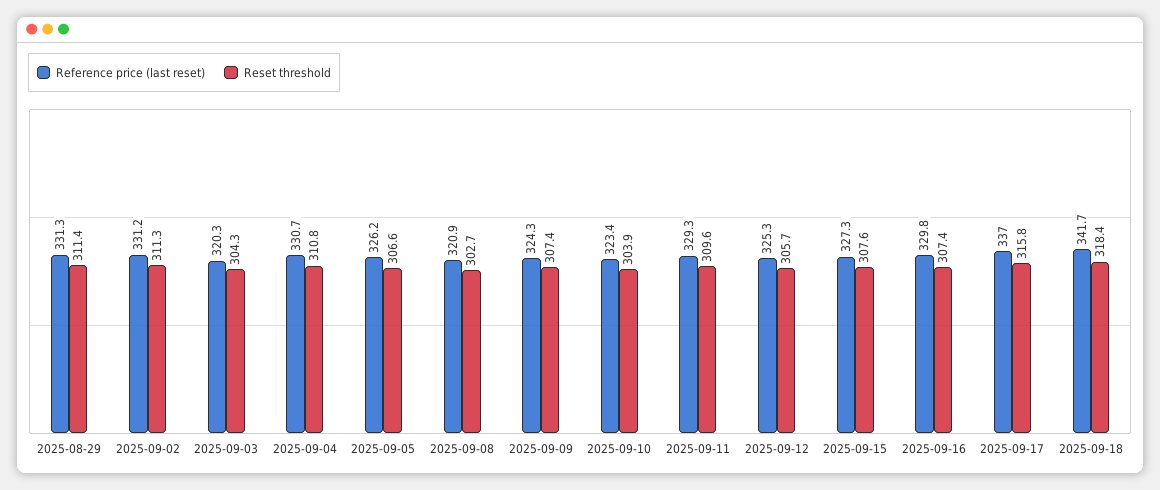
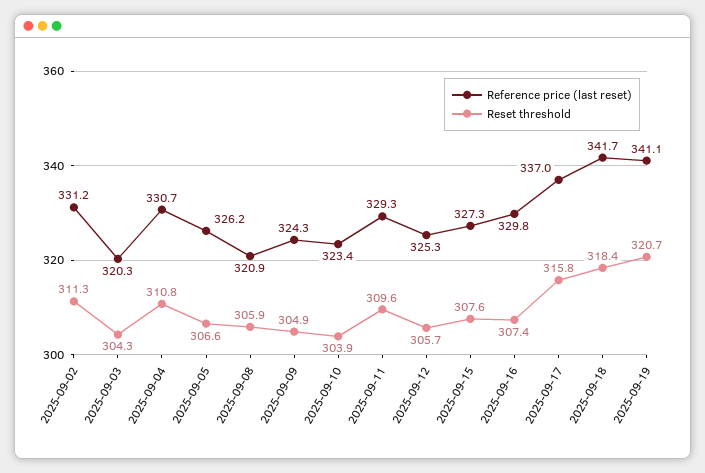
Reference price (last reset), 2025-08-29: 331.3 -> none
Reset threshold, 2025-08-29: 311.4 -> none
Reset threshold, 2025-09-08: 302.7 -> 305.9
Reset threshold, 2025-09-09: 307.4 -> 304.9
Reference price (last reset), 2025-09-19: none -> 341.1
Reset threshold, 2025-09-19: none -> 320.7

